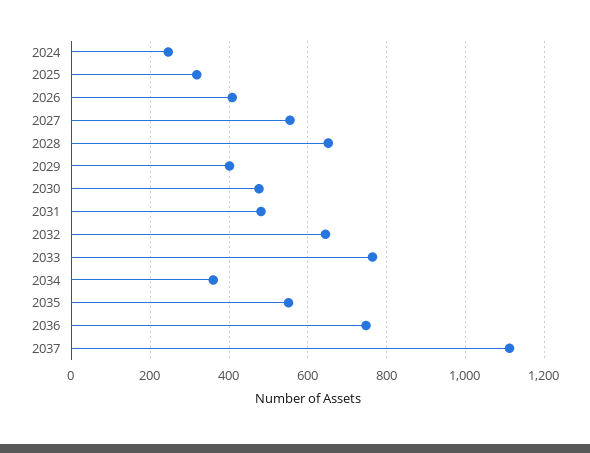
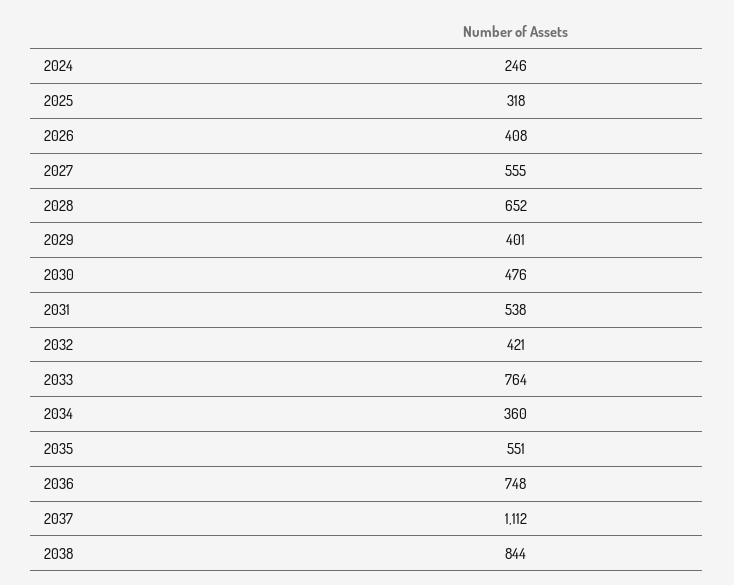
2031: 480 -> 538
2032: 640 -> 421
2038: none -> 844

